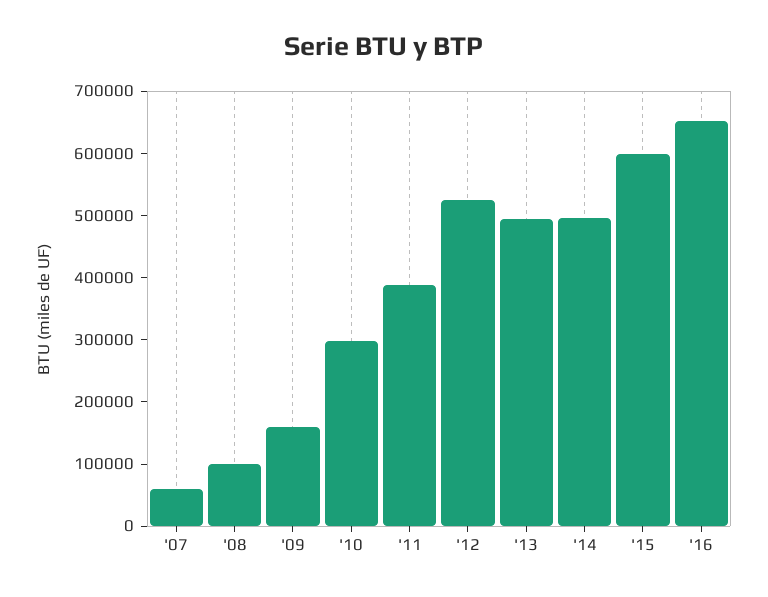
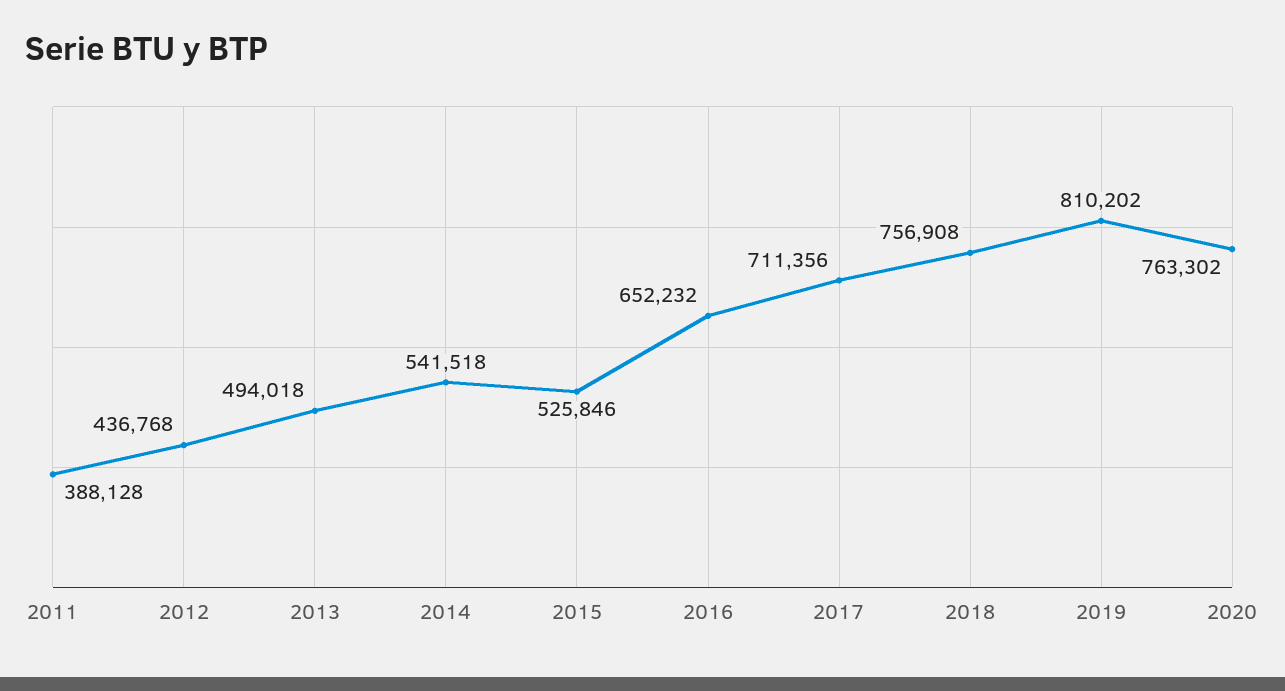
'07: 60000 -> none
'08: 100000 -> none
'09: 160000 -> none
'10: 300000 -> none
'12: 520000 -> 436768
'14: 500000 -> 541518
'15: 600000 -> 525846
2017: none -> 711356
2018: none -> 756908
2019: none -> 810202
2020: none -> 763302

